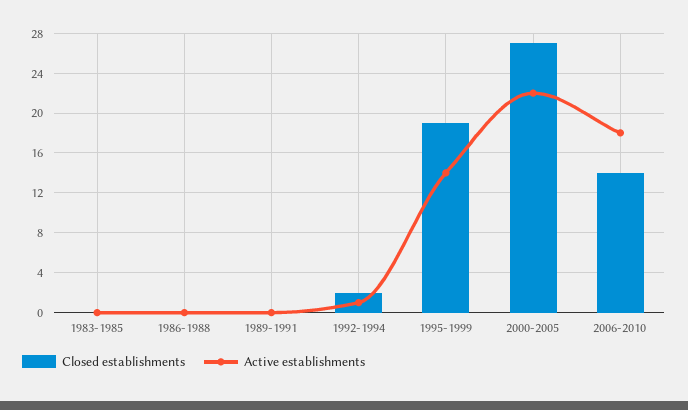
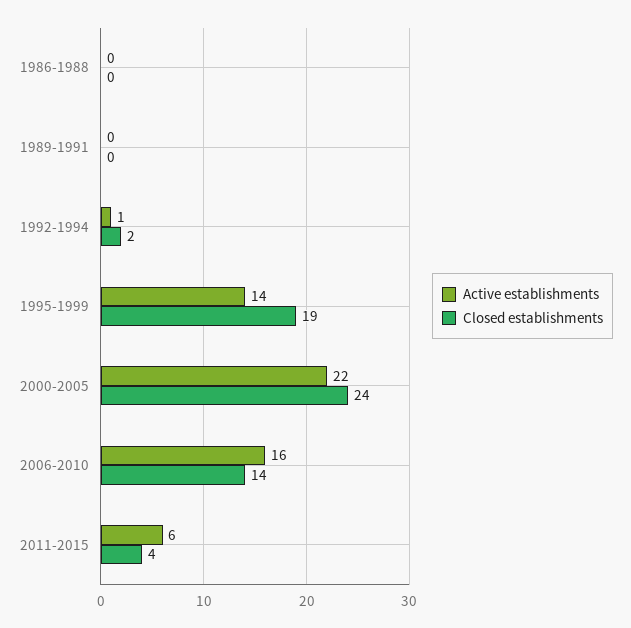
Closed establishments, 1983-1985: 0 -> none
Active establishments, 1983-1985: 0 -> none
Closed establishments, 2000-2005: 27 -> 24
Active establishments, 2006-2010: 18 -> 16
Active establishments, 2011-2015: none -> 6
Closed establishments, 2011-2015: none -> 4

